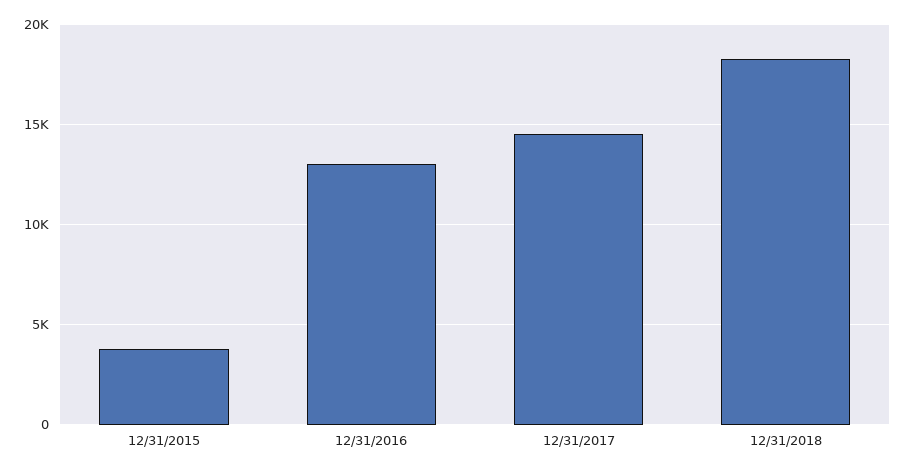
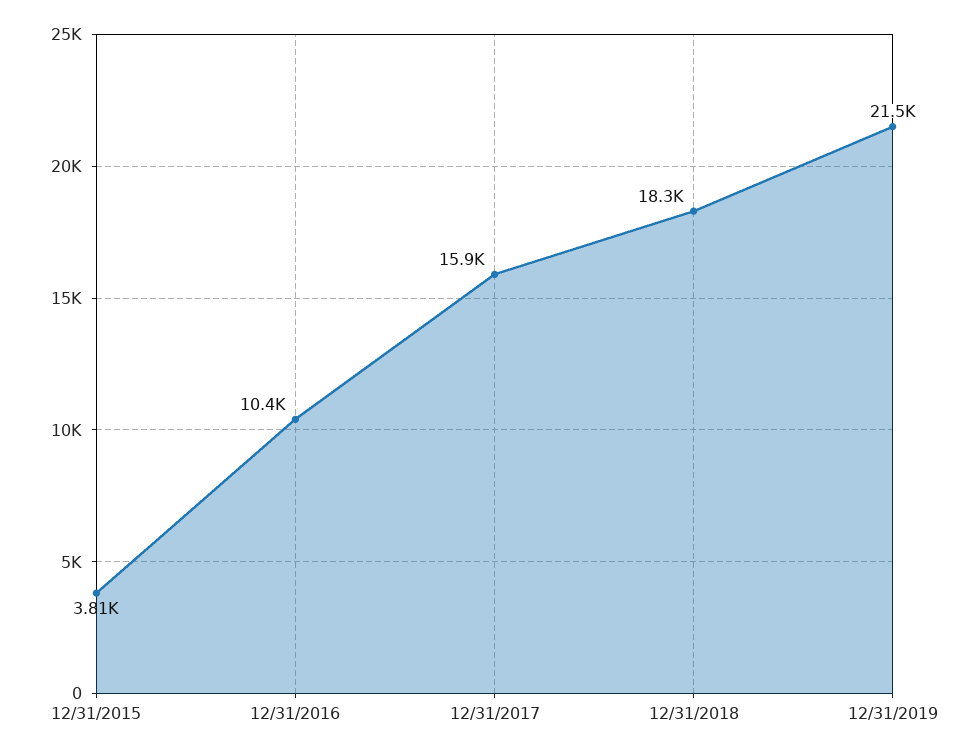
12/31/2016: 13000 -> 10400
12/31/2017: 14500 -> 15900
12/31/2019: none -> 21500

